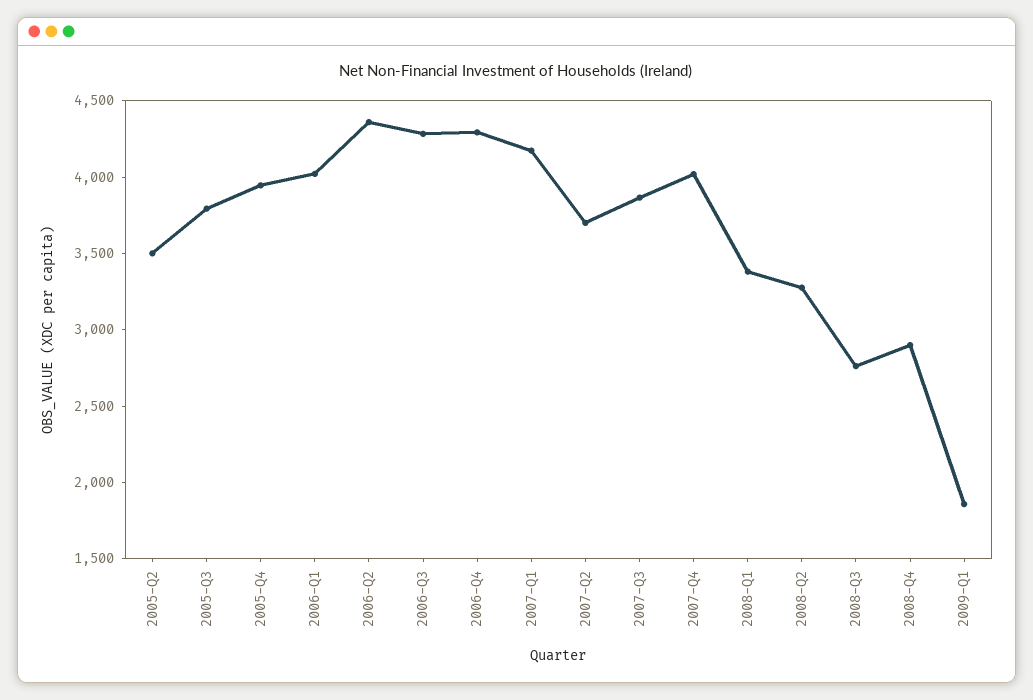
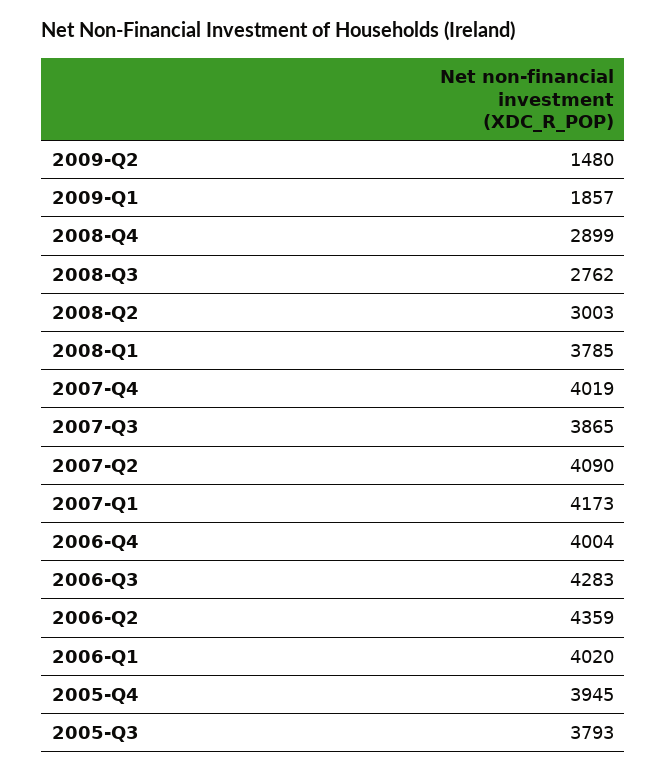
2005-Q2: 3500 -> none
2006-Q4: 4300 -> 4004
2007-Q2: 3700 -> 4090
2008-Q1: 3400 -> 3785
2008-Q2: 3300 -> 3003
2009-Q2: none -> 1480

